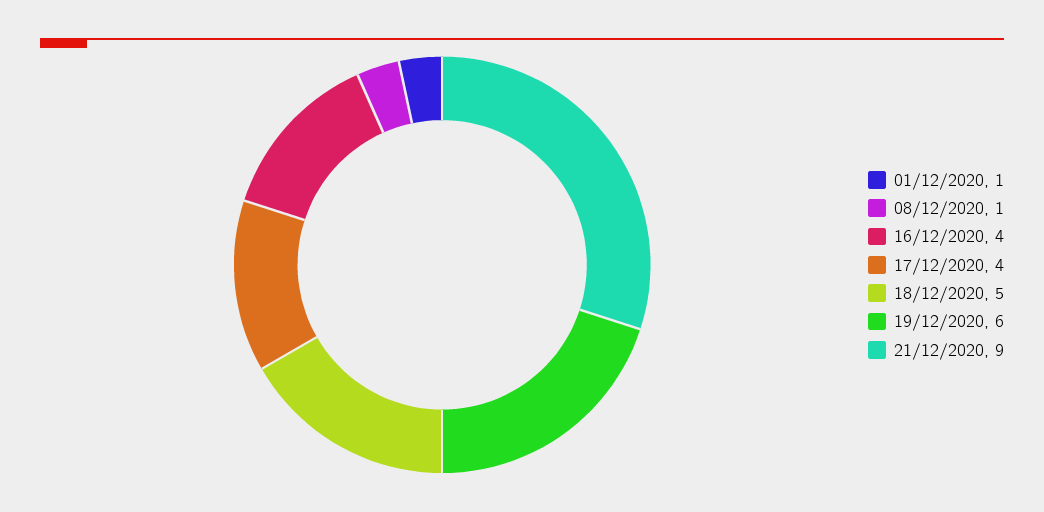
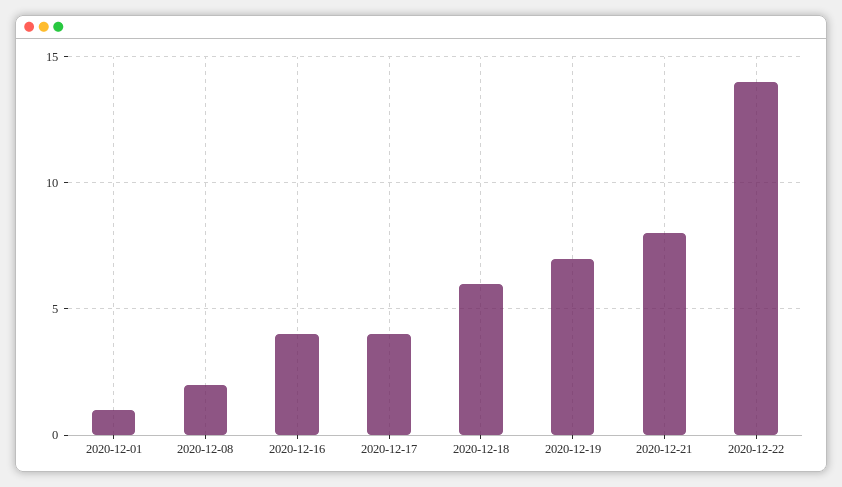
08/12/2020: 1 -> 2
18/12/2020: 5 -> 6
19/12/2020: 6 -> 7
21/12/2020: 9 -> 8
2020-12-22: none -> 14

